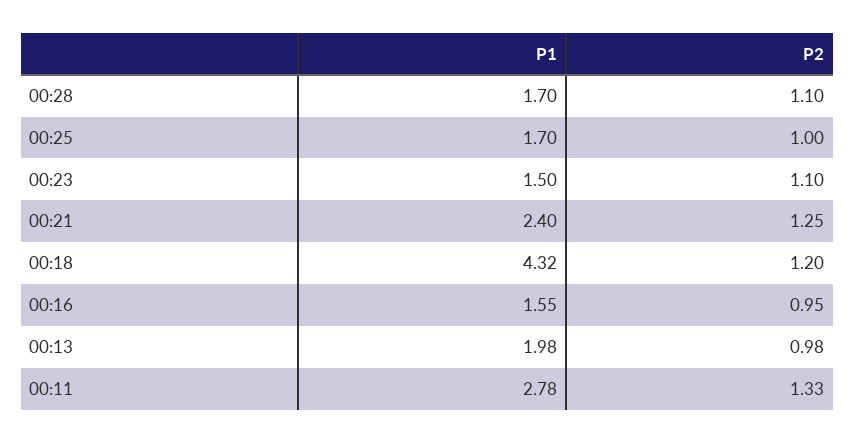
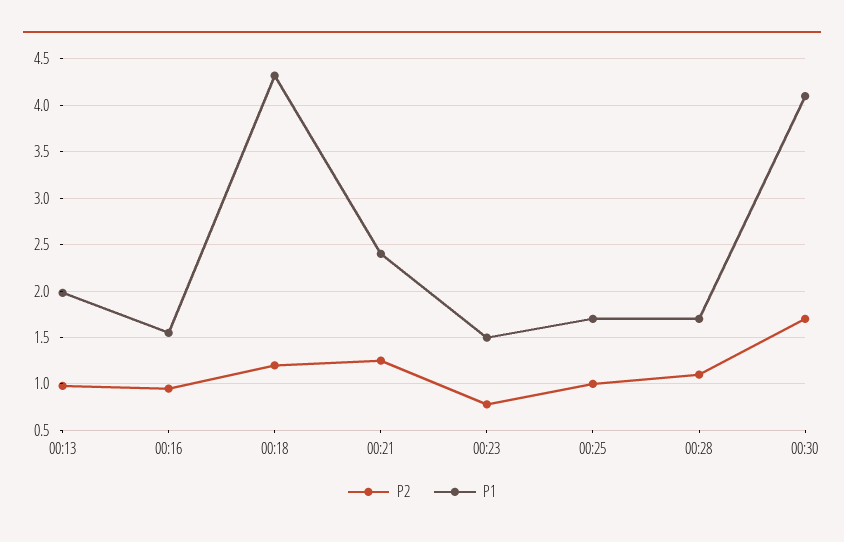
P2, 00:23: 1.1 -> 0.8
P1, 00:11: 2.78 -> none
P2, 00:11: 1.33 -> none
P2, 00:30: none -> 1.7
P1, 00:30: none -> 4.1

